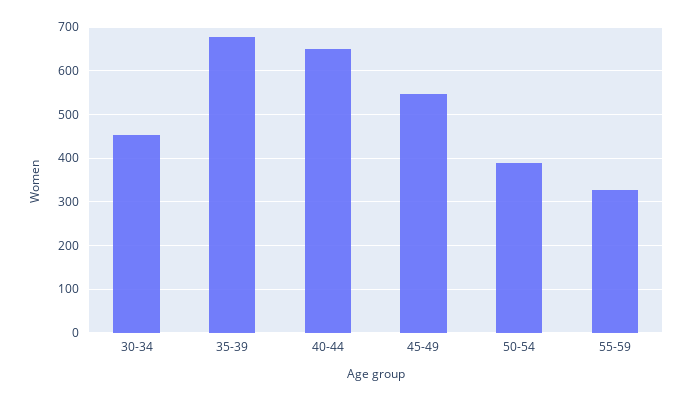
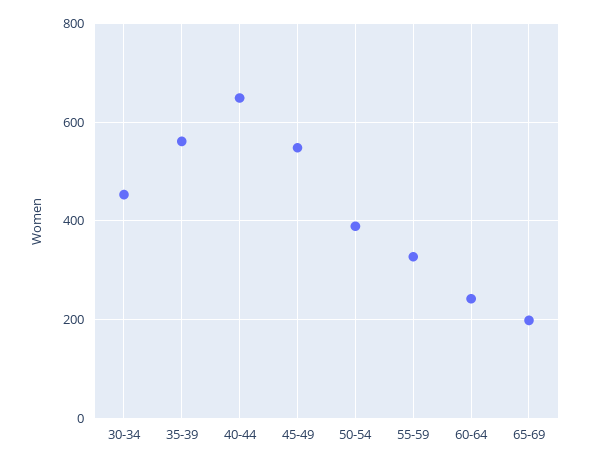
35-39: 680 -> 560
60-64: none -> 240
65-69: none -> 200

